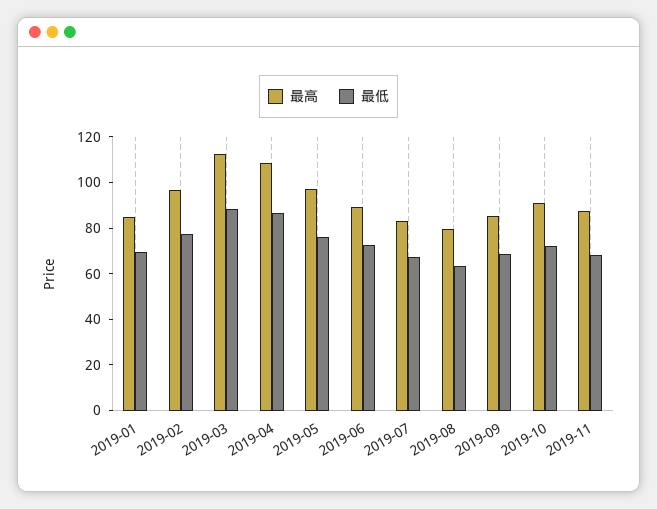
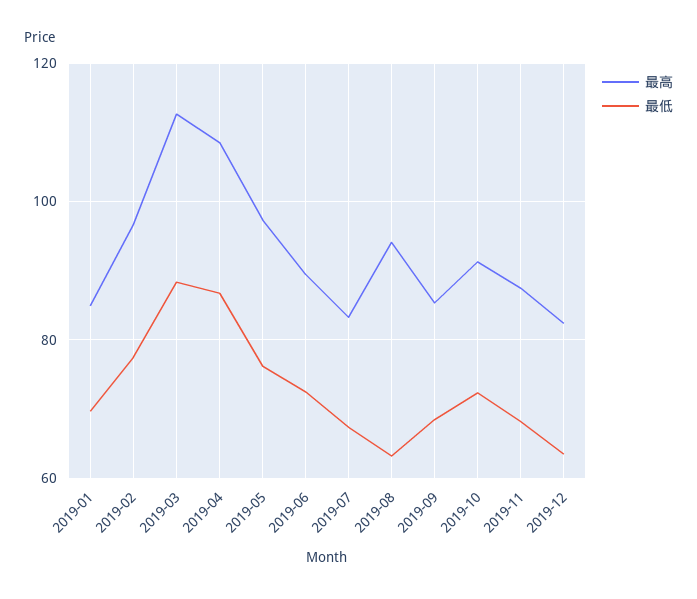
最高, 2019-08: 80 -> 94
最高, 2019-12: none -> 82
最低, 2019-12: none -> 64

